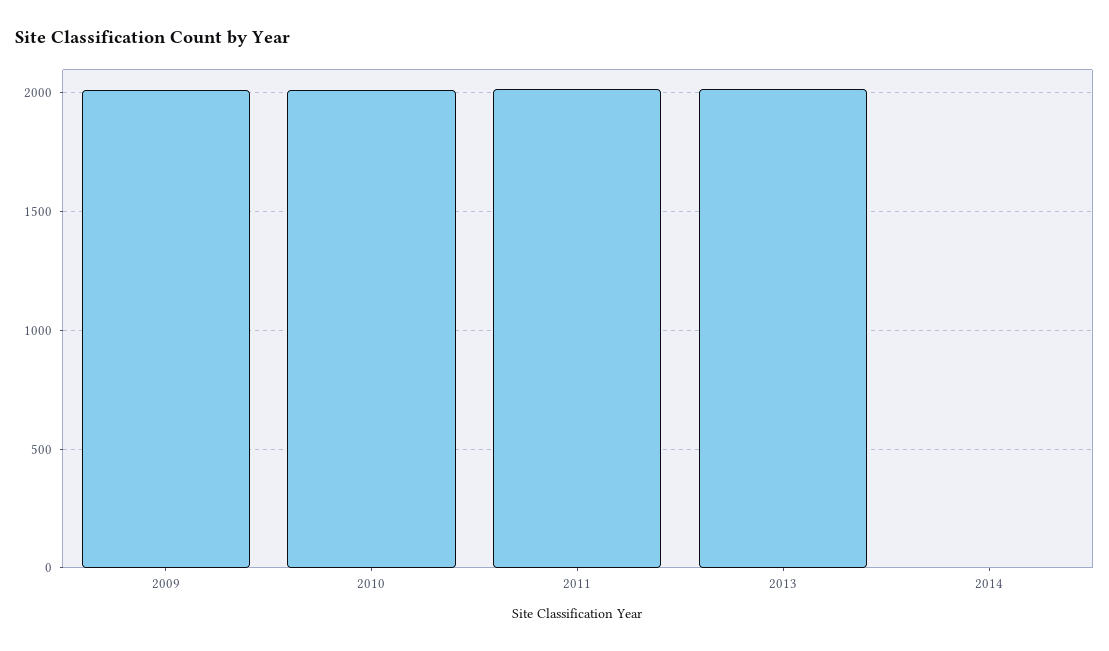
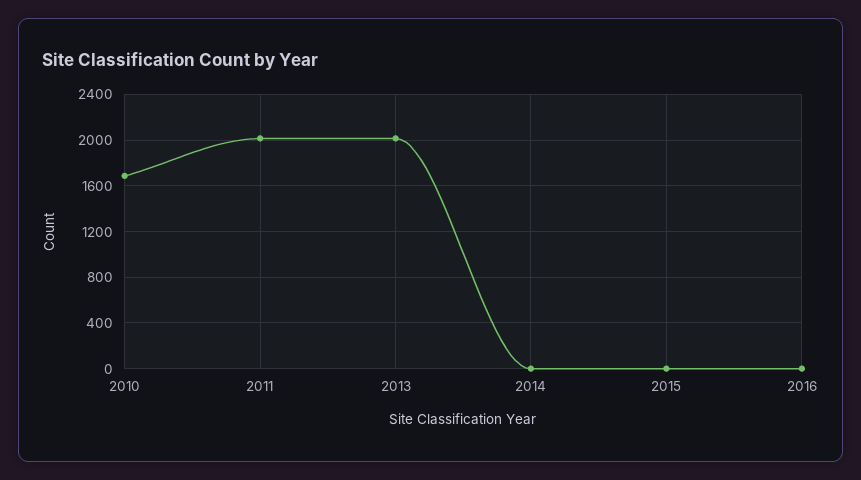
2009: 2000 -> none
2010: 2000 -> 1700
2015: none -> 0
2016: none -> 0

